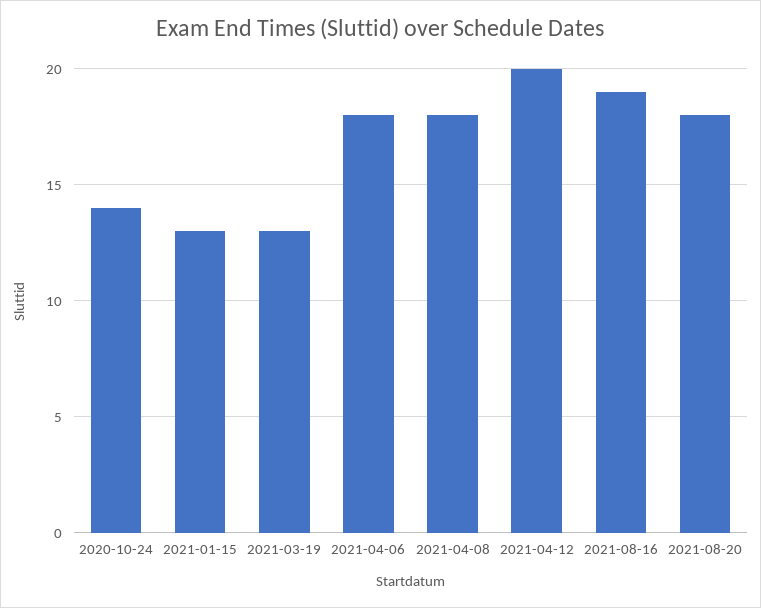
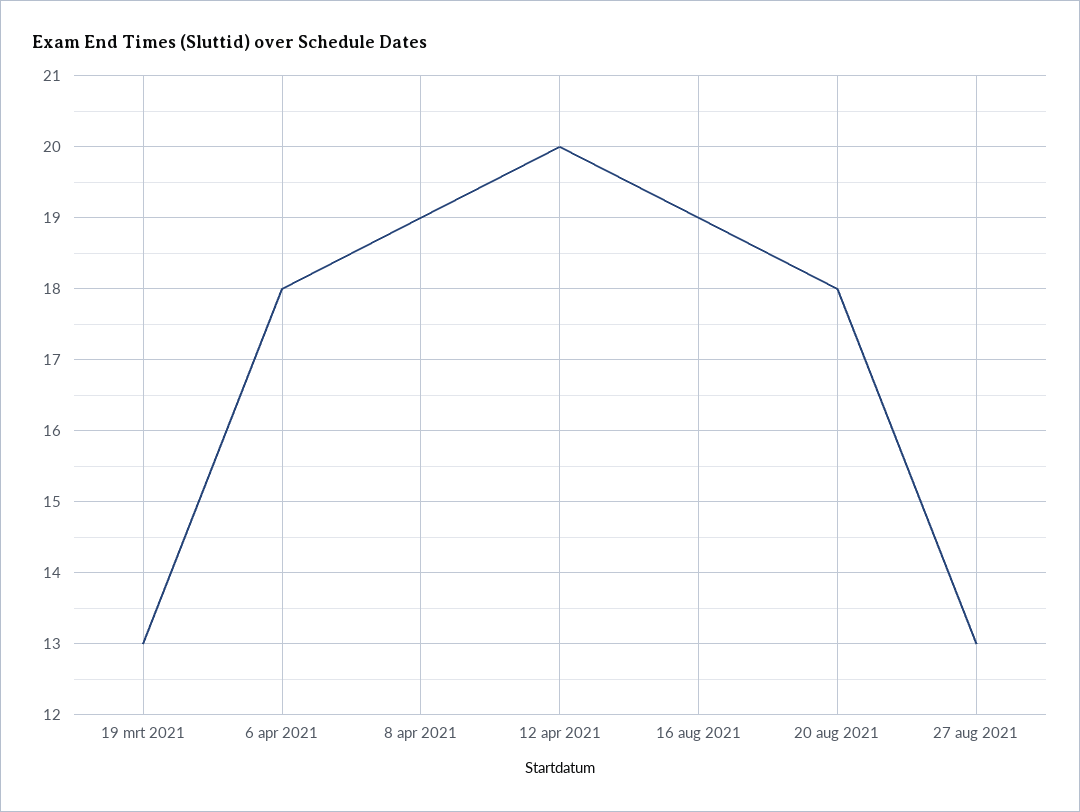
2020-10-24: 14 -> none
2021-01-15: 13 -> none
2021-04-08: 18 -> 19
27 aug 2021: none -> 13

